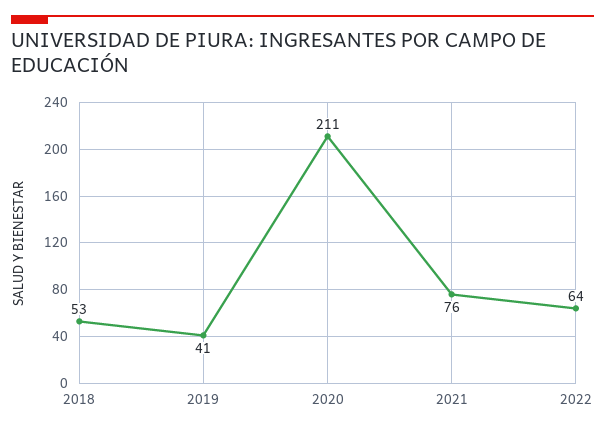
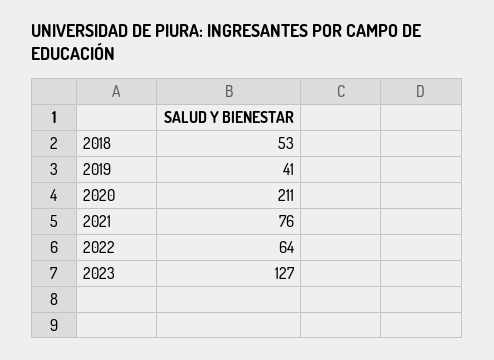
2023: none -> 127

